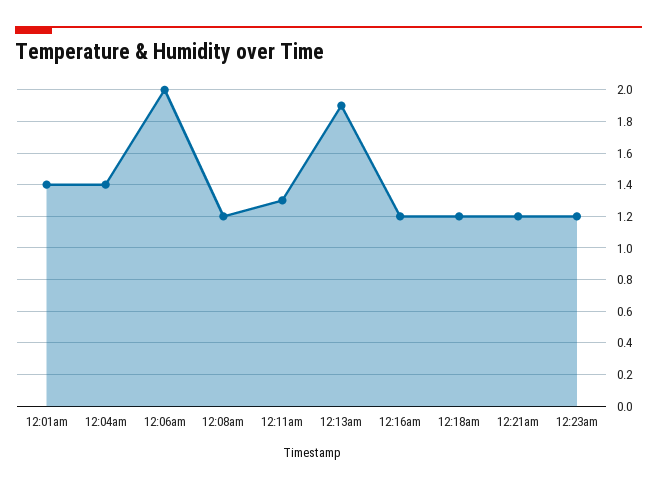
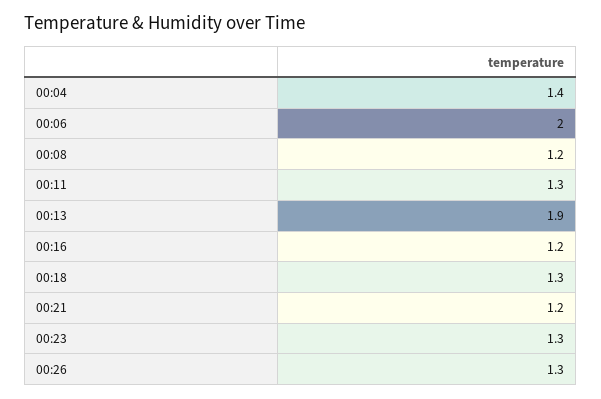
12:01am: 1.4 -> none
12:18am: 1.2 -> 1.3
12:23am: 1.2 -> 1.3
00:26: none -> 1.3

